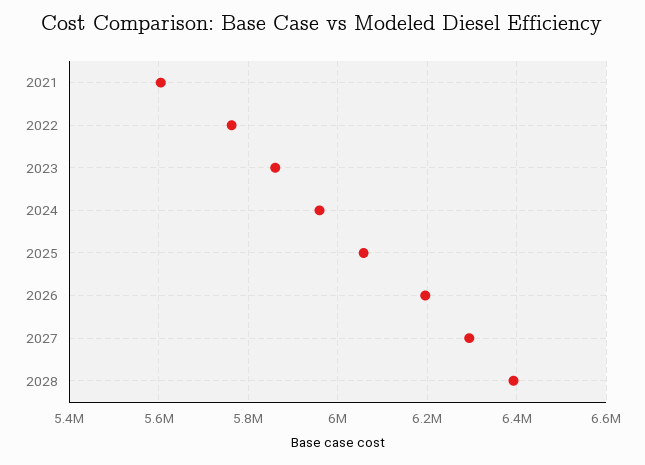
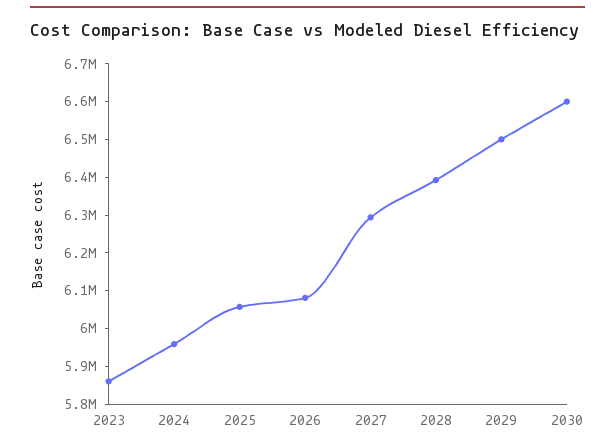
2021: 5600000 -> none
2022: 5760000 -> none
2026: 6200000 -> 6075000
2029: none -> 6500000
2030: none -> 6600000

